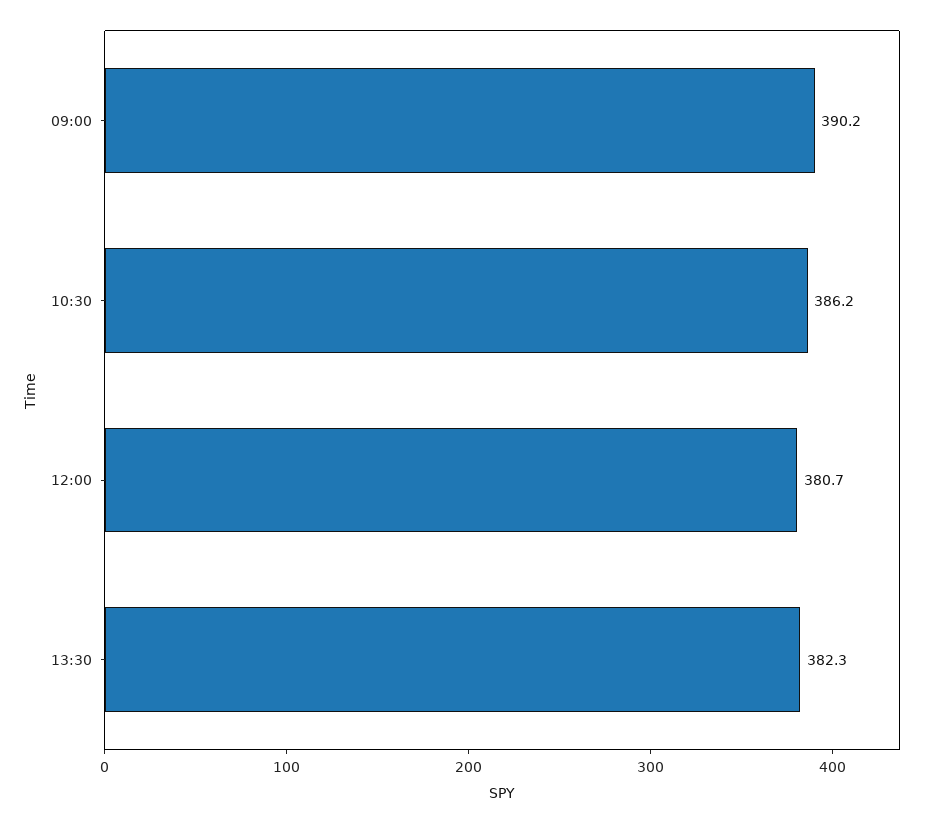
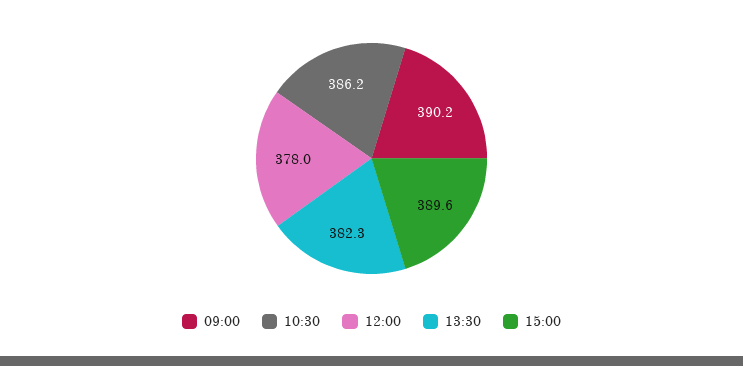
12:00: 380.7 -> 378
15:00: none -> 389.6

